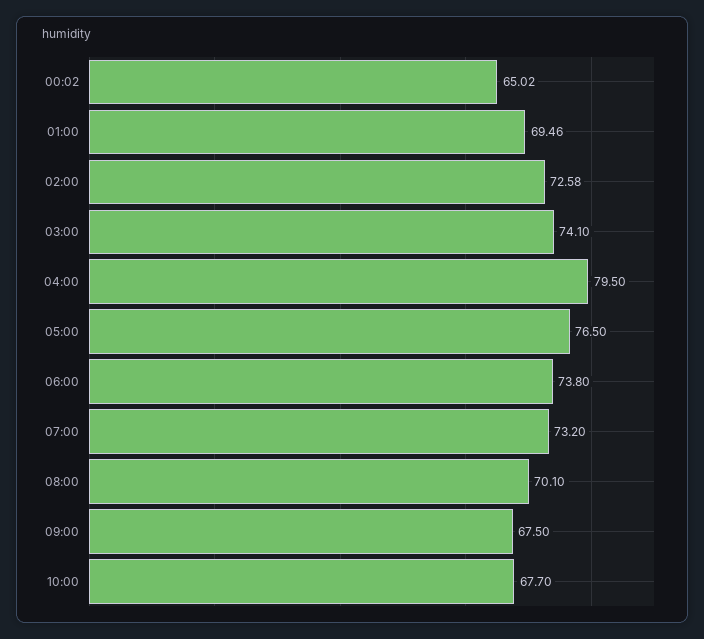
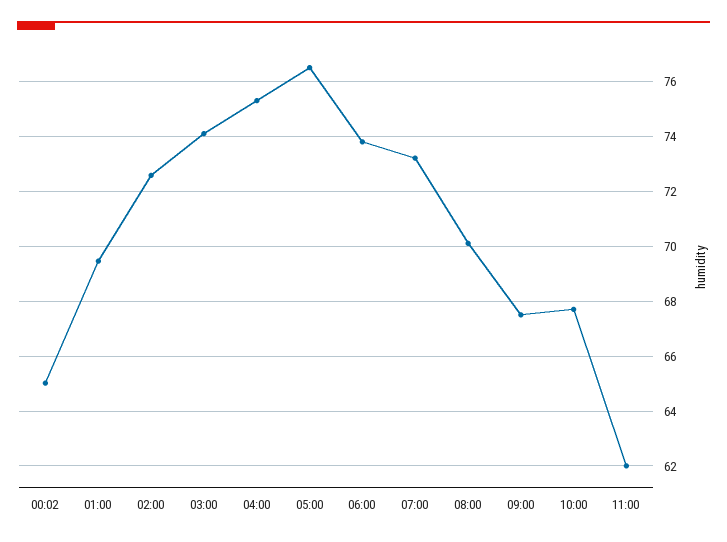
04:00: 79.5 -> 75.25
11:00: none -> 62

